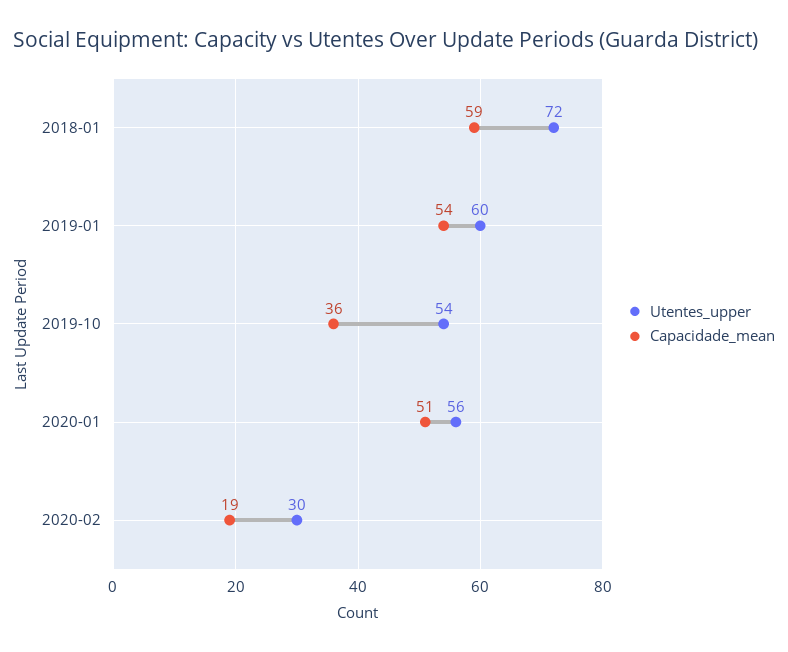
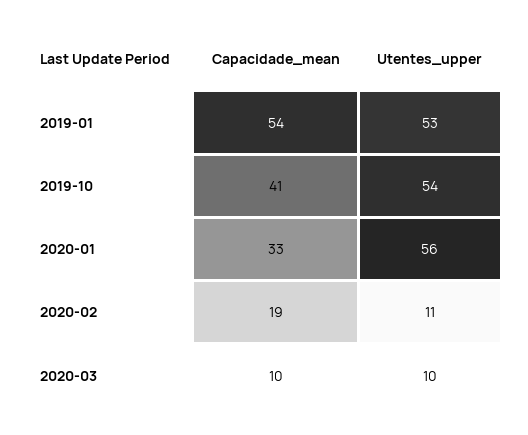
Utentes_upper, 2018-01: 72 -> none
Capacidade_mean, 2018-01: 59 -> none
Utentes_upper, 2019-01: 60 -> 53
Capacidade_mean, 2019-10: 36 -> 41
Capacidade_mean, 2020-01: 51 -> 33
Utentes_upper, 2020-02: 30 -> 11
Capacidade_mean, 2020-03: none -> 10
Utentes_upper, 2020-03: none -> 10

